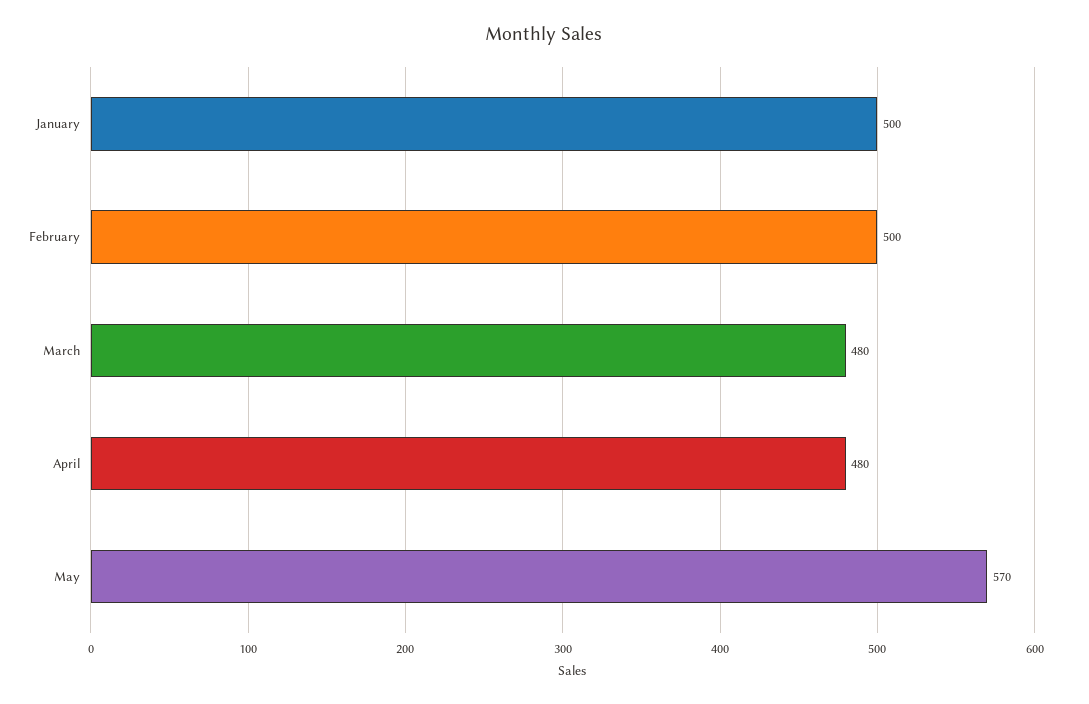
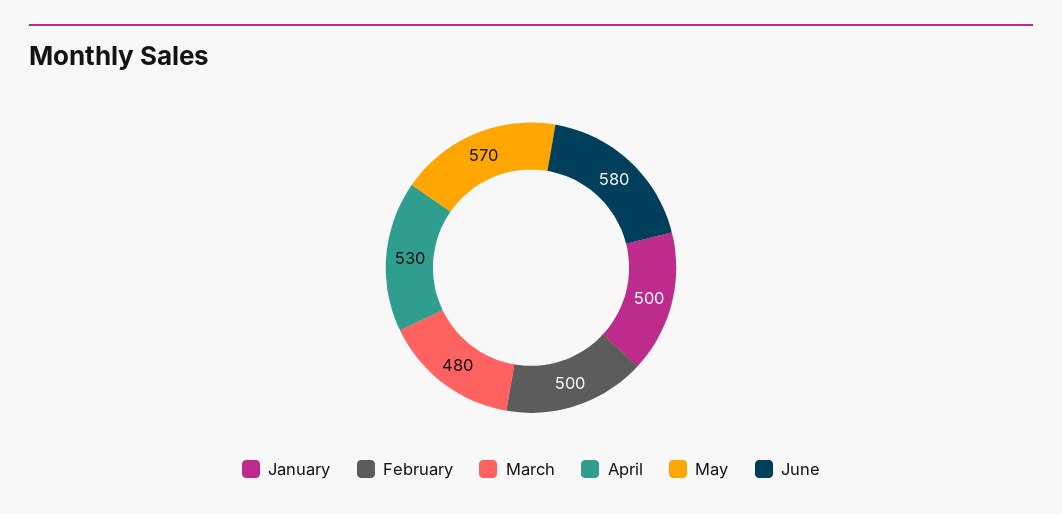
April: 480 -> 530
June: none -> 580

